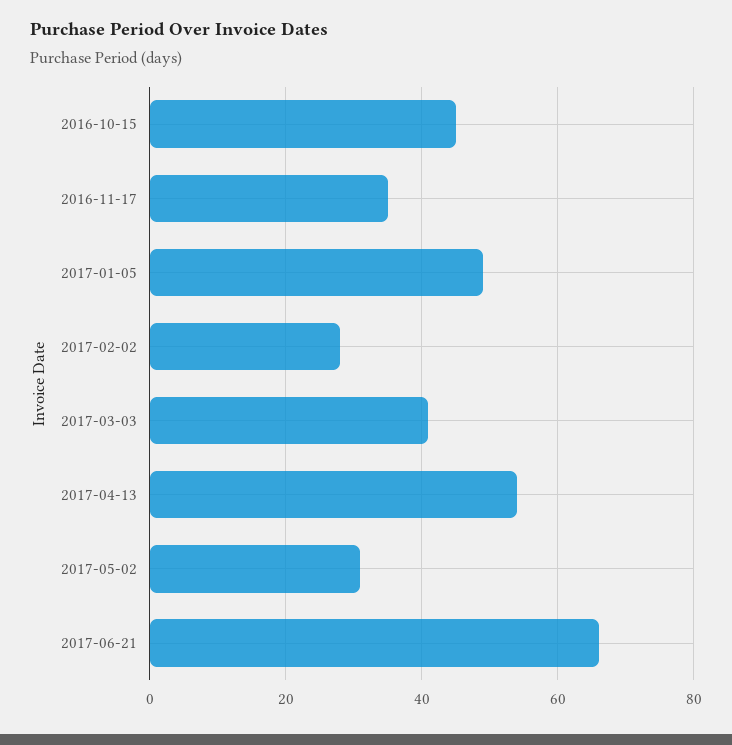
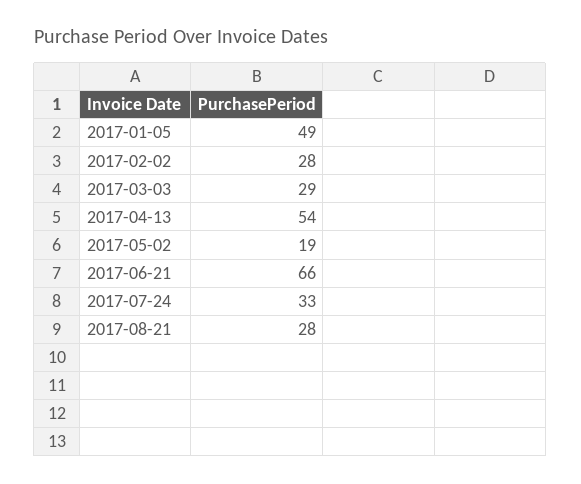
2016-10-15: 45 -> none
2016-11-17: 35 -> none
2017-03-03: 40 -> 29
2017-05-02: 30 -> 19
2017-07-24: none -> 33
2017-08-21: none -> 28

